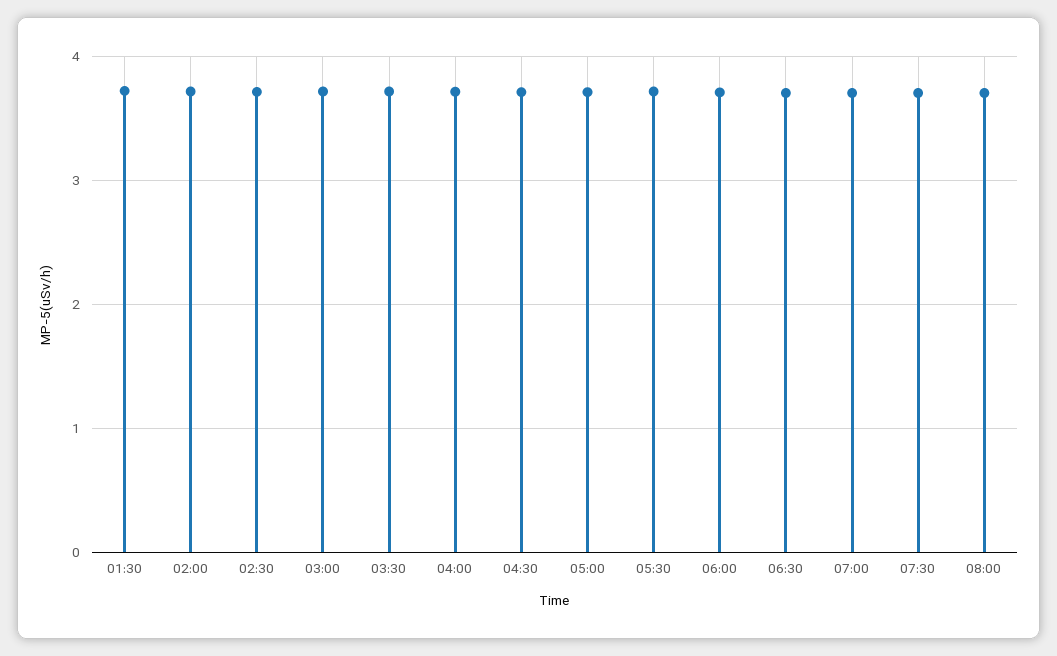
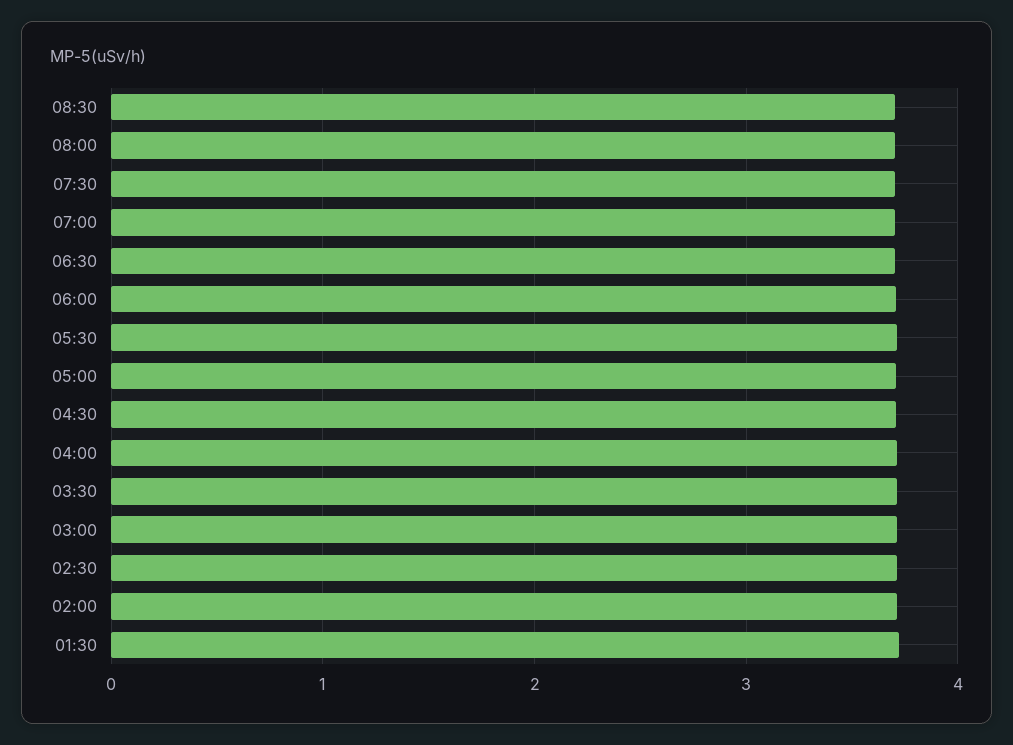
08:30: none -> 3.7

